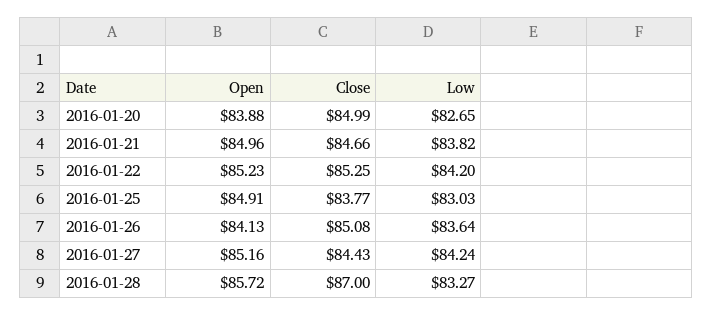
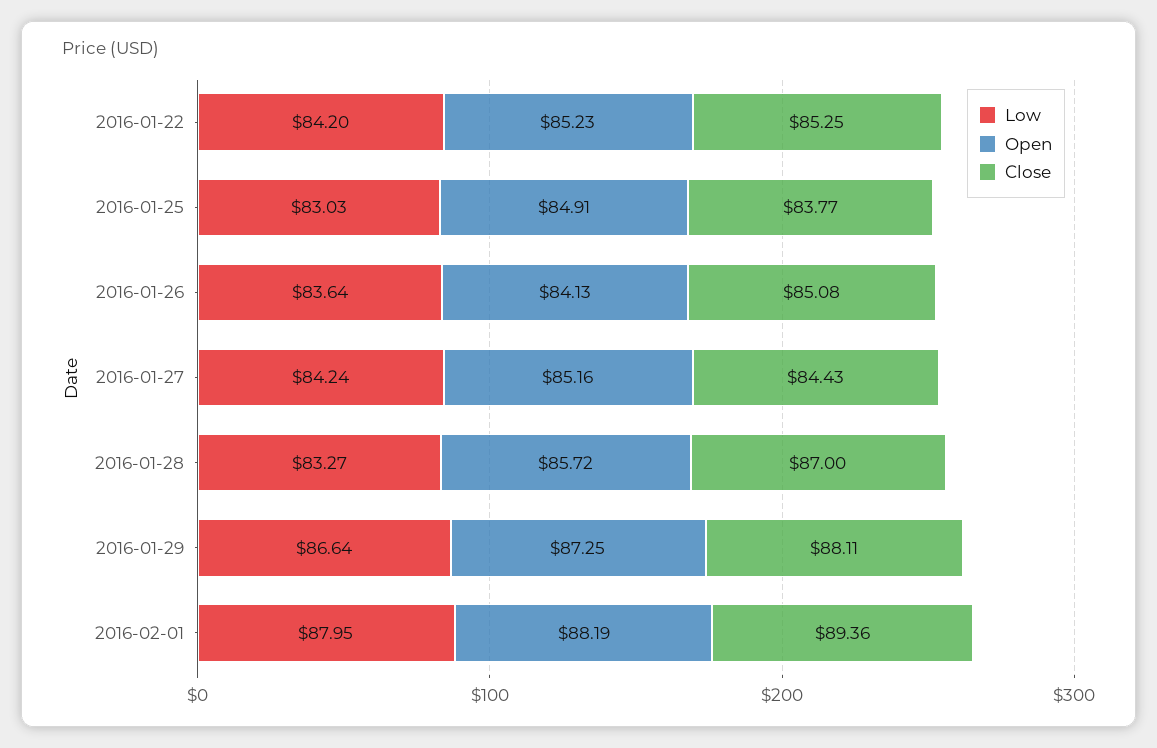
Open, 2016-01-20: 83.88 -> none
Close, 2016-01-20: 84.99 -> none
Low, 2016-01-20: 82.65 -> none
Open, 2016-01-21: 84.96 -> none
Close, 2016-01-21: 84.66 -> none
Low, 2016-01-21: 83.82 -> none
Low, 2016-01-29: none -> 86.64
Open, 2016-01-29: none -> 87.25
Close, 2016-01-29: none -> 88.11
Low, 2016-02-01: none -> 87.95
Open, 2016-02-01: none -> 88.19
Close, 2016-02-01: none -> 89.36

